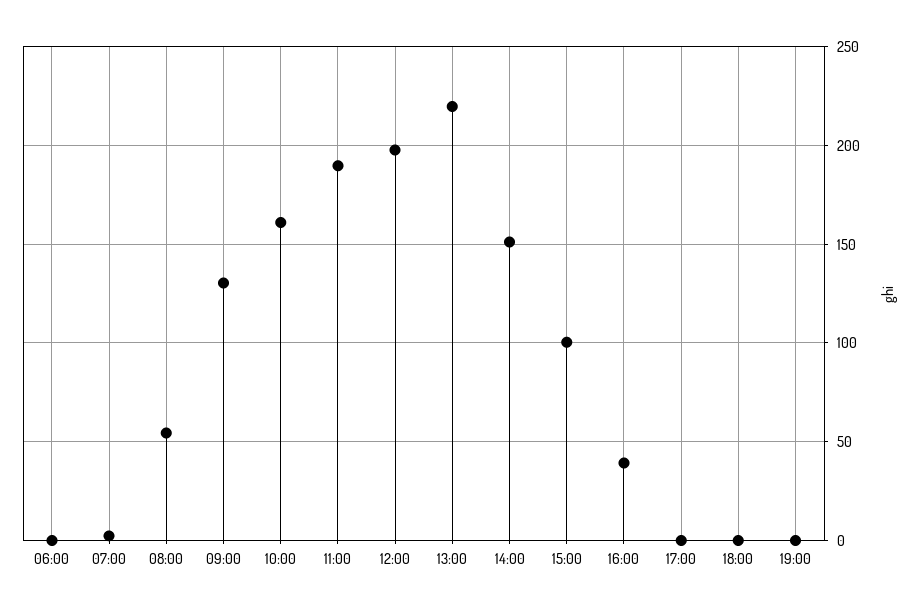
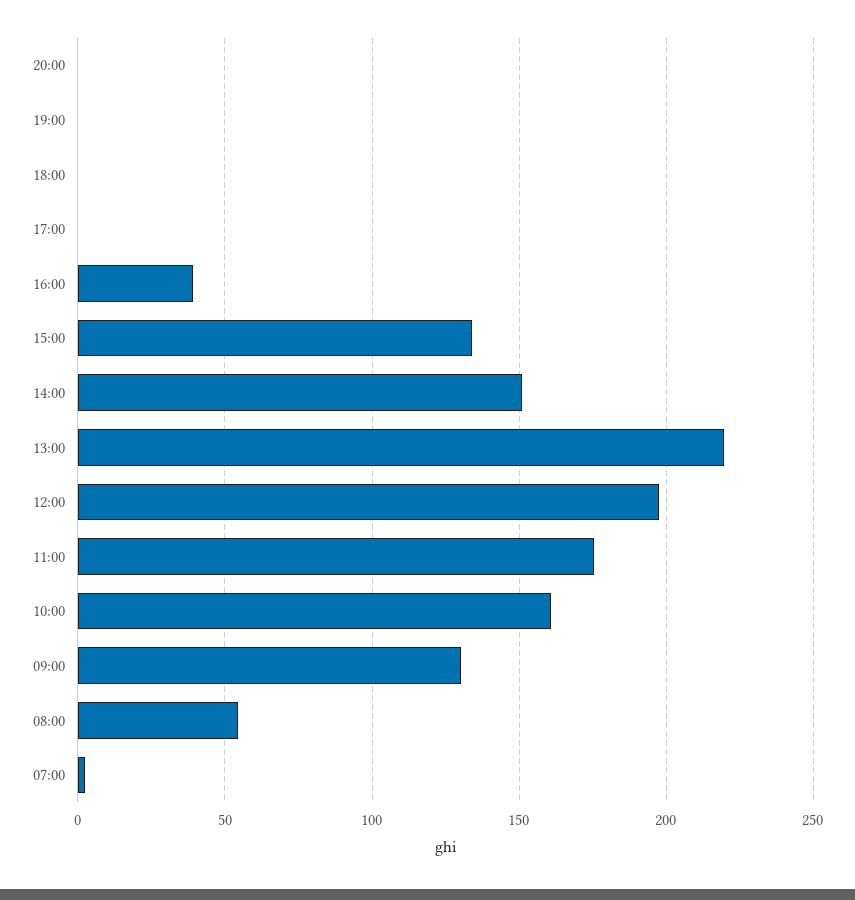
06:00: 0 -> none
11:00: 190 -> 175
15:00: 100 -> 135
20:00: none -> 0

